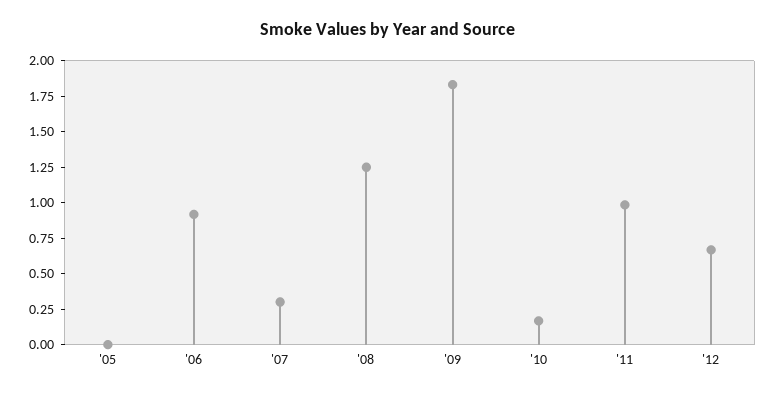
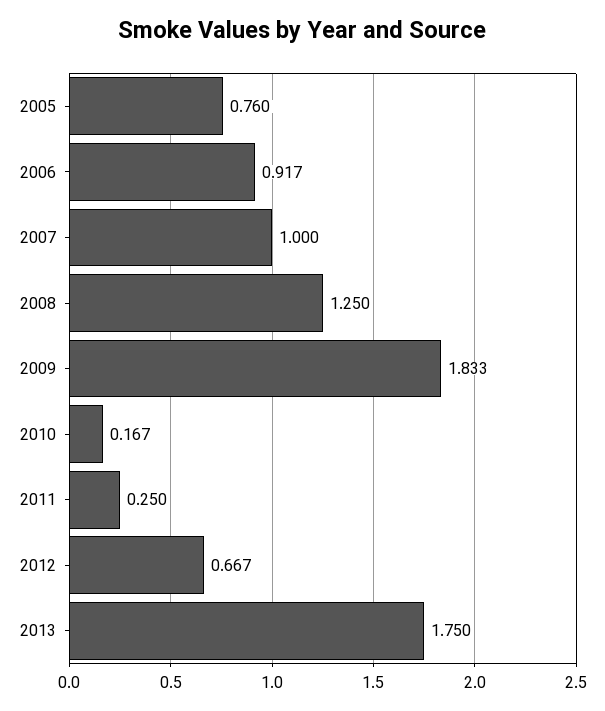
'05: 0 -> 0.76
'07: 0.25 -> 1
'11: 1 -> 0.25
2013: none -> 1.75

